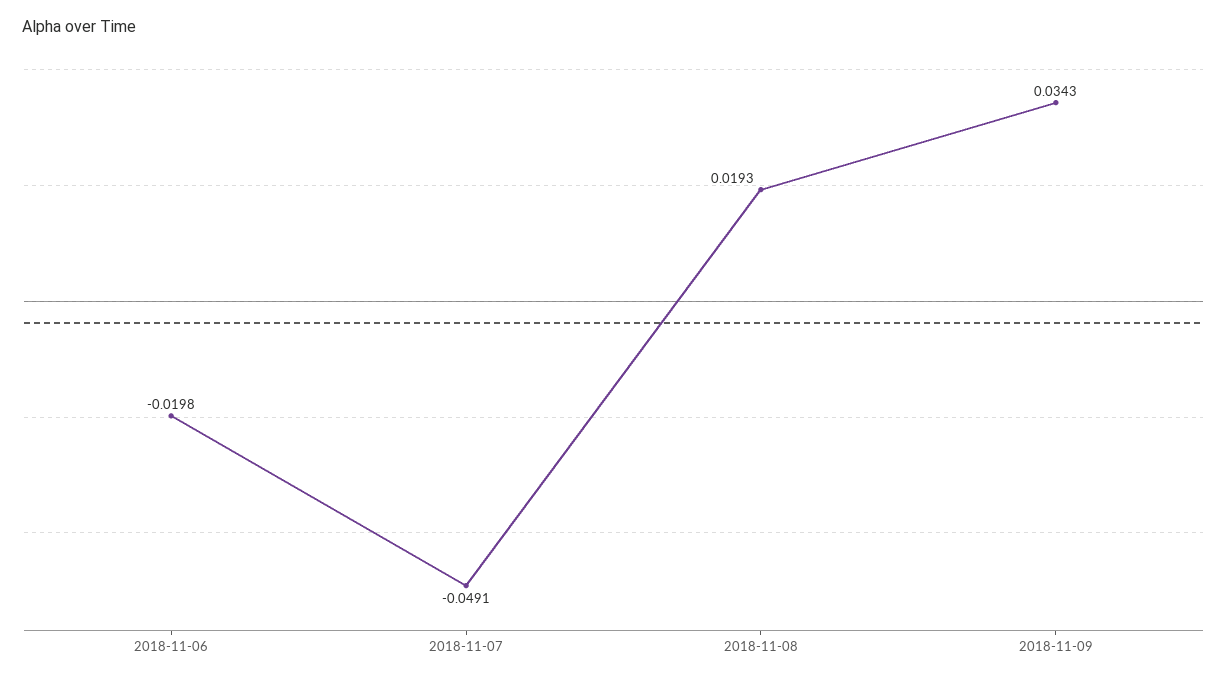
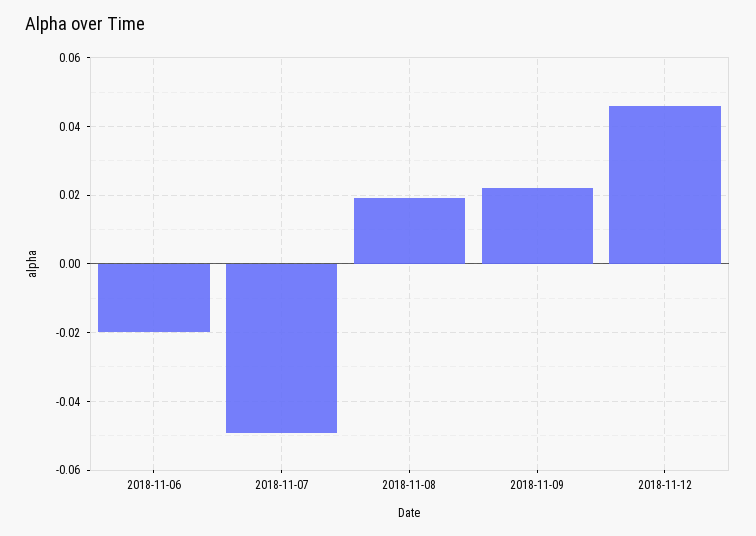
2018-11-09: 0.0343 -> 0.022
2018-11-12: none -> 0.046

